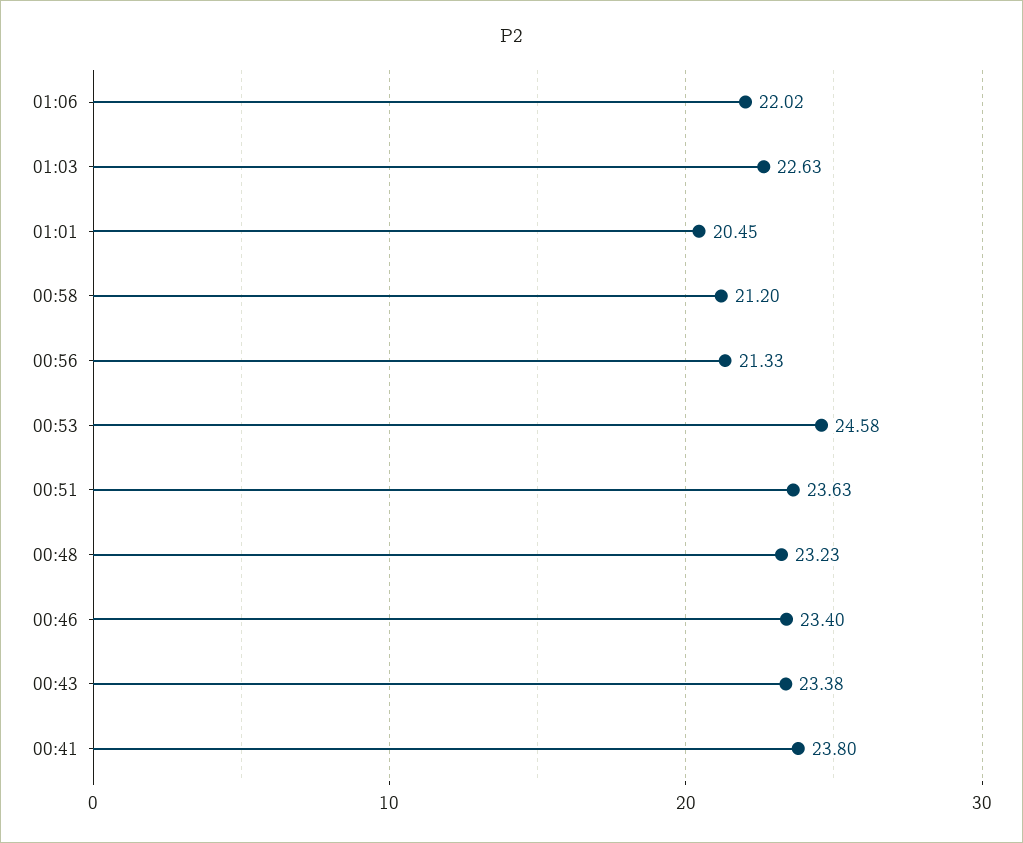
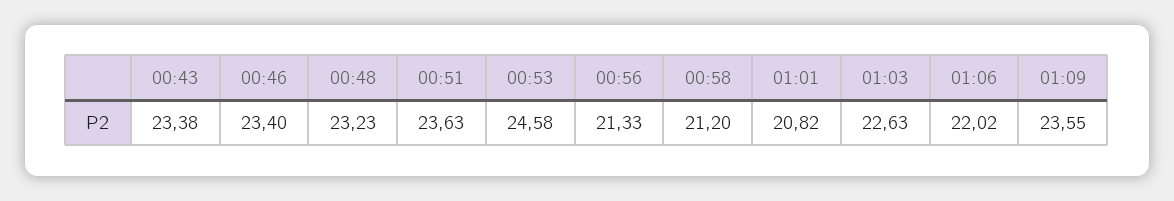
01:01: 20.45 -> 20.82
00:41: 23.8 -> none
01:09: none -> 23.55

